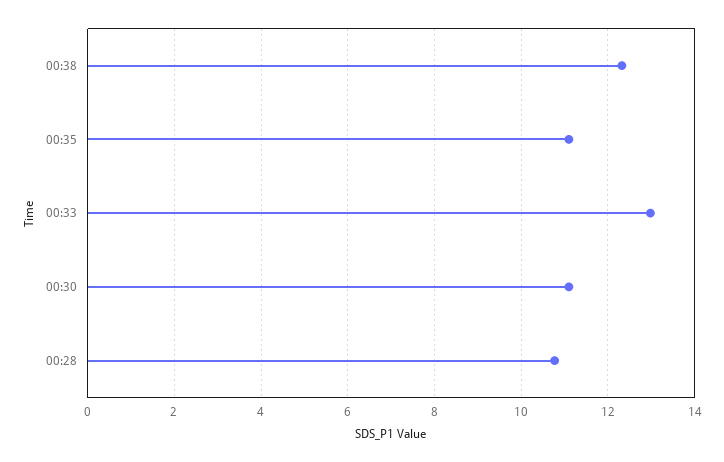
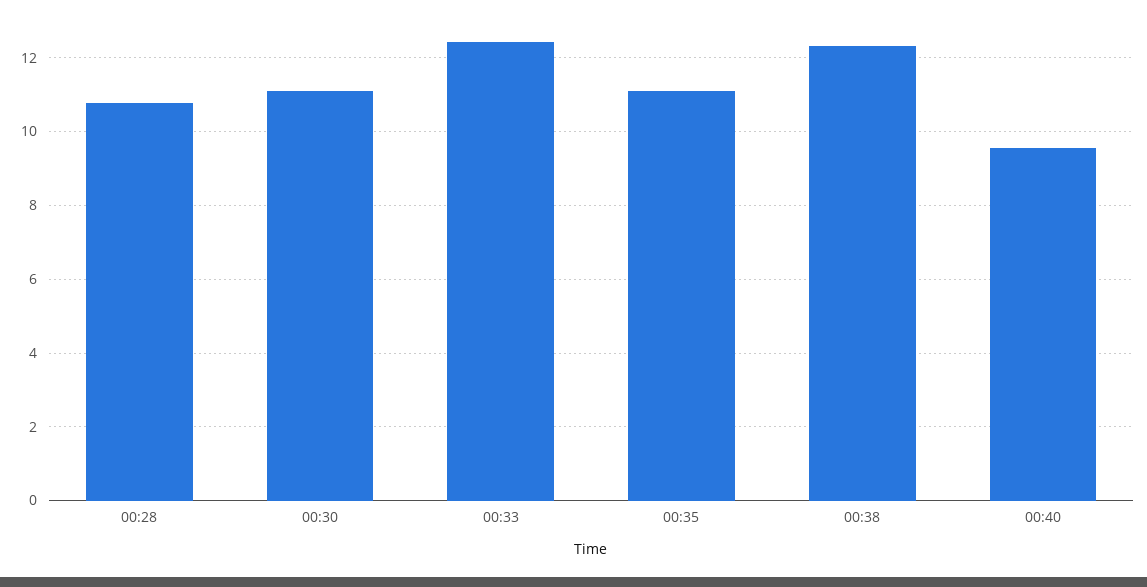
00:33: 13 -> 12.4
00:40: none -> 9.6

